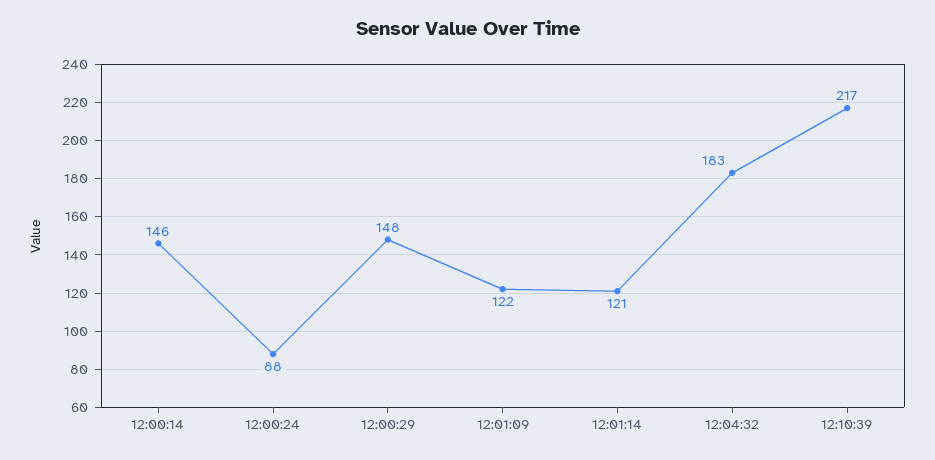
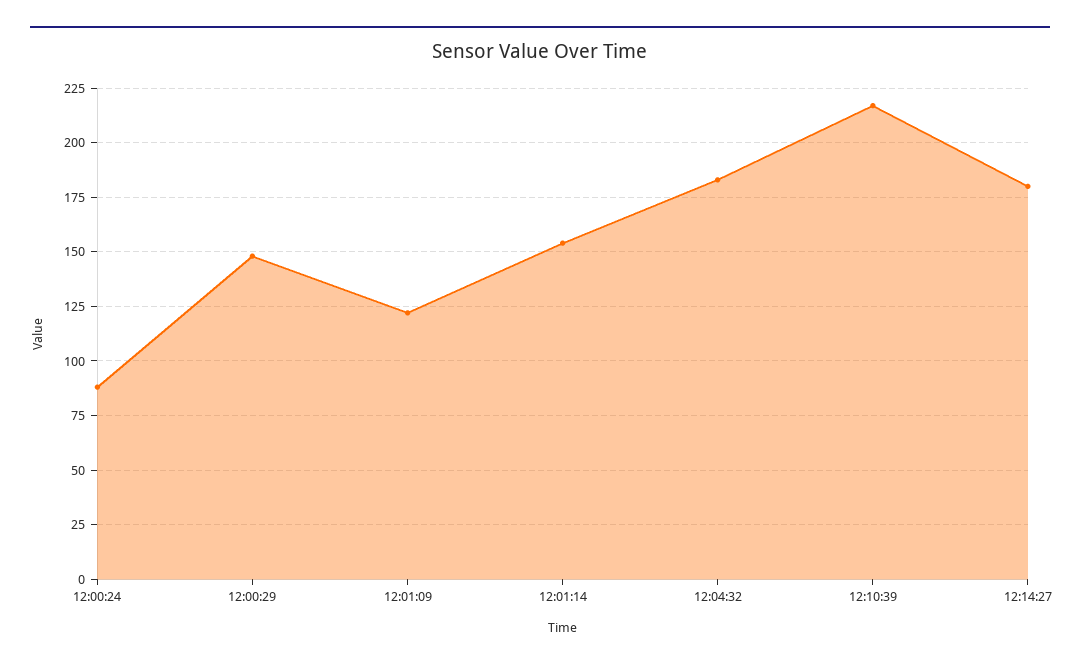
12:00:14: 146 -> none
12:01:14: 121 -> 155
12:14:27: none -> 180

